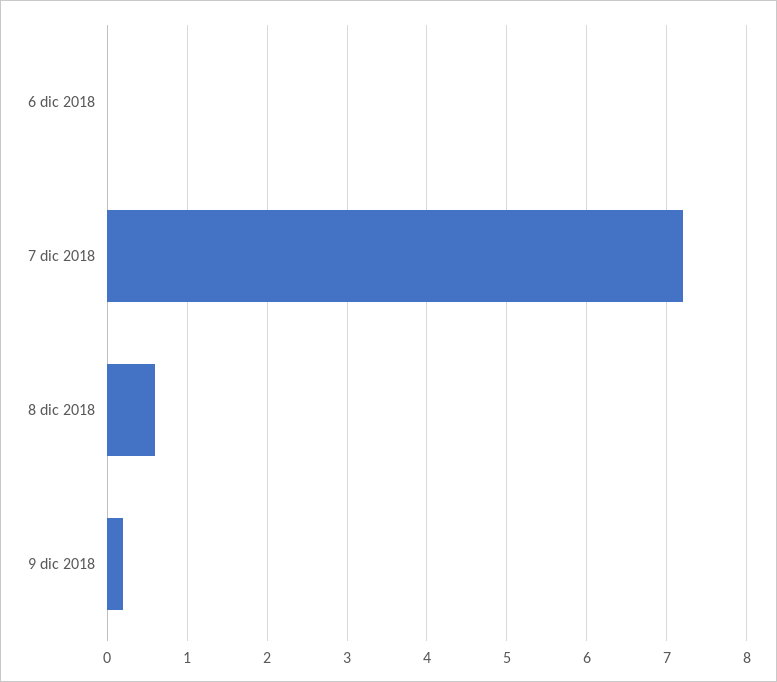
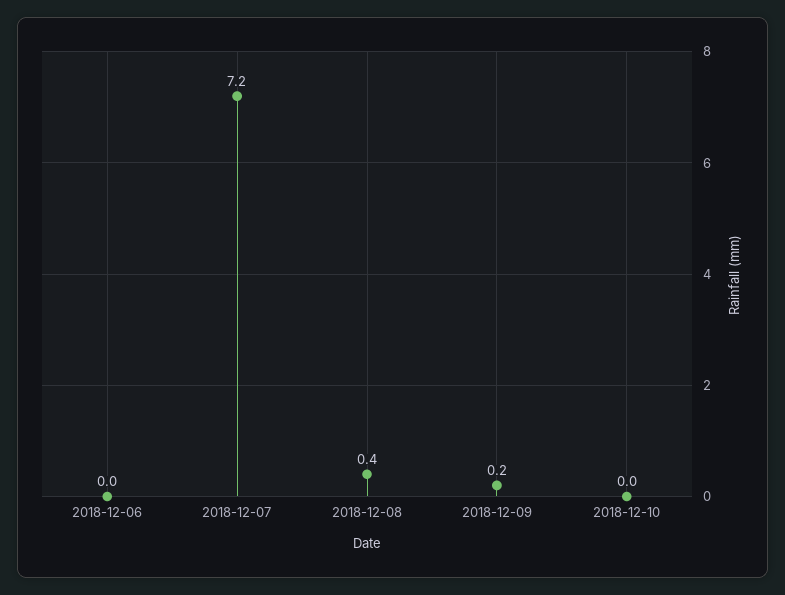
8 dic 2018: 0.6 -> 0.4
2018-12-10: none -> 0

